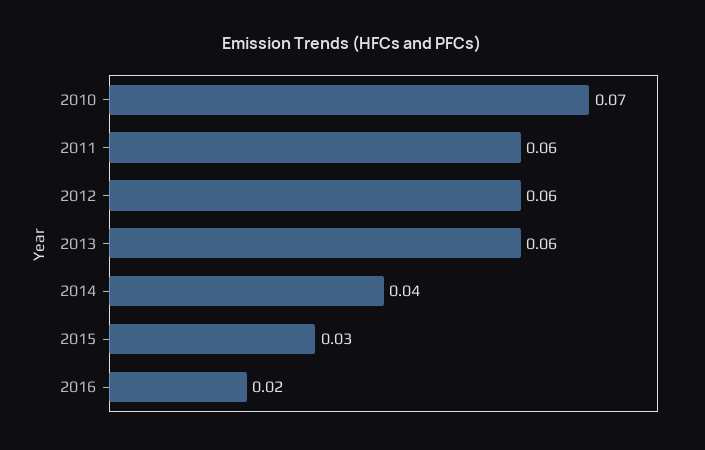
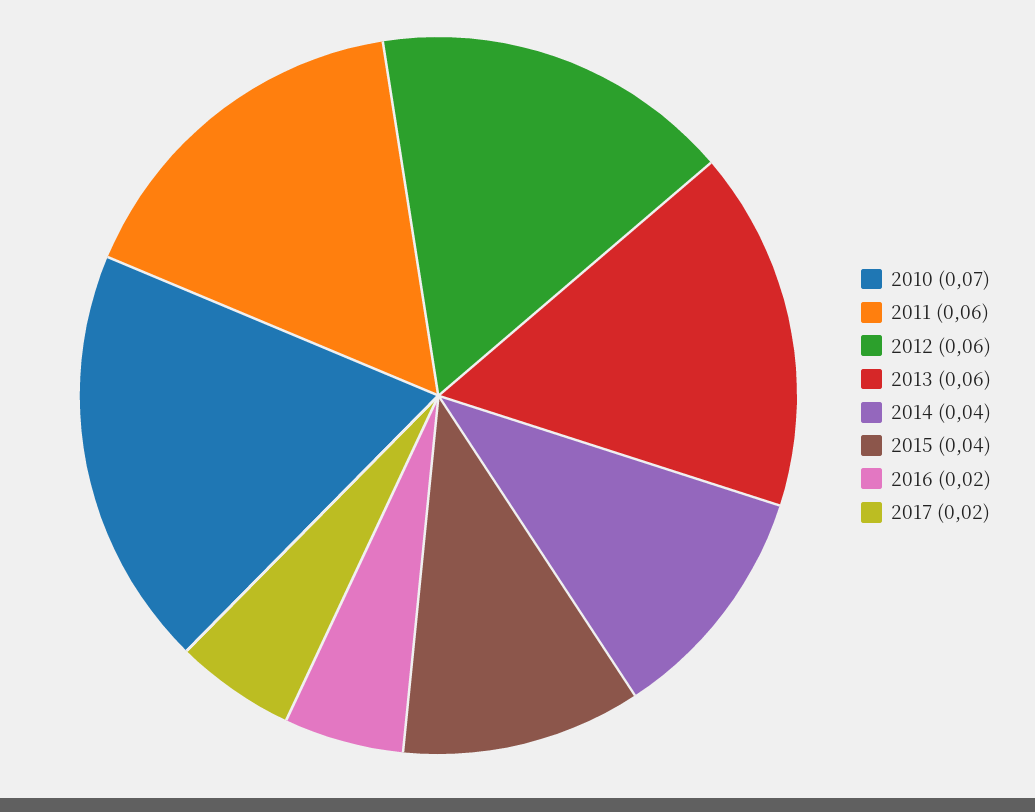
2015: 0.03 -> 0.04
2017: none -> 0.02

